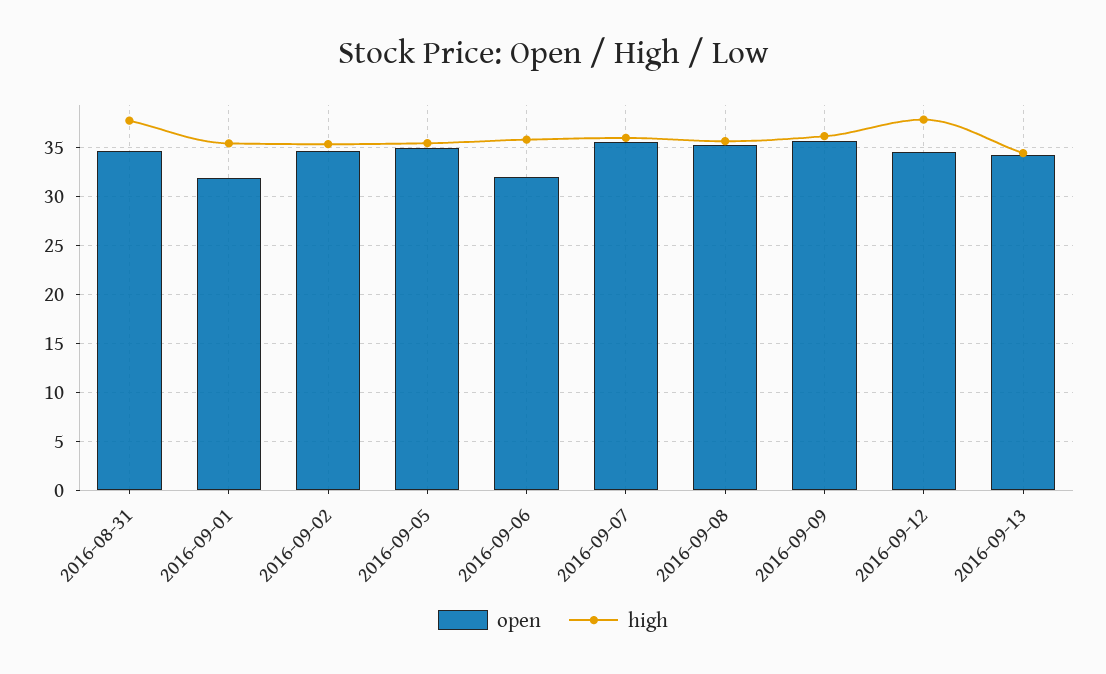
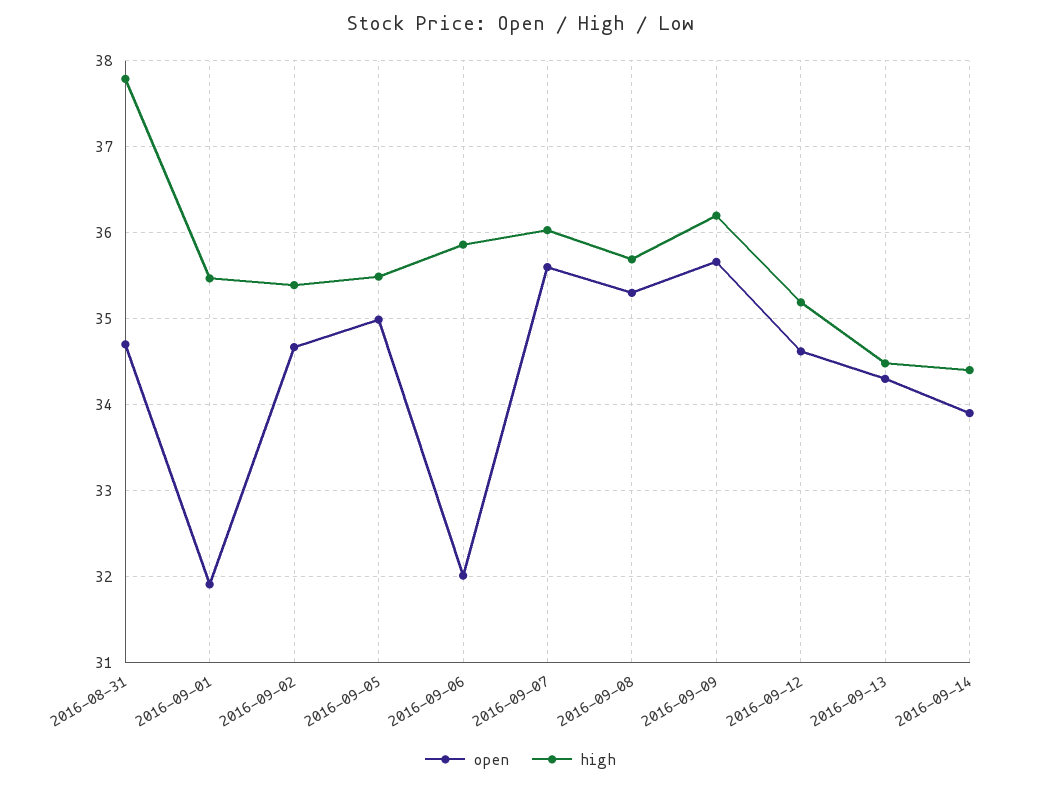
high, 2016-09-12: 38 -> 35.2
open, 2016-09-14: none -> 33.9
high, 2016-09-14: none -> 34.4

